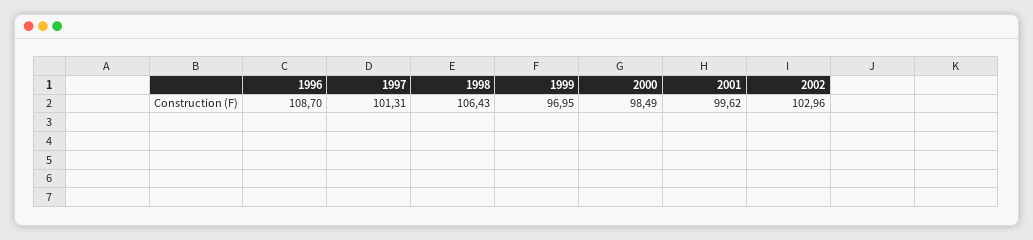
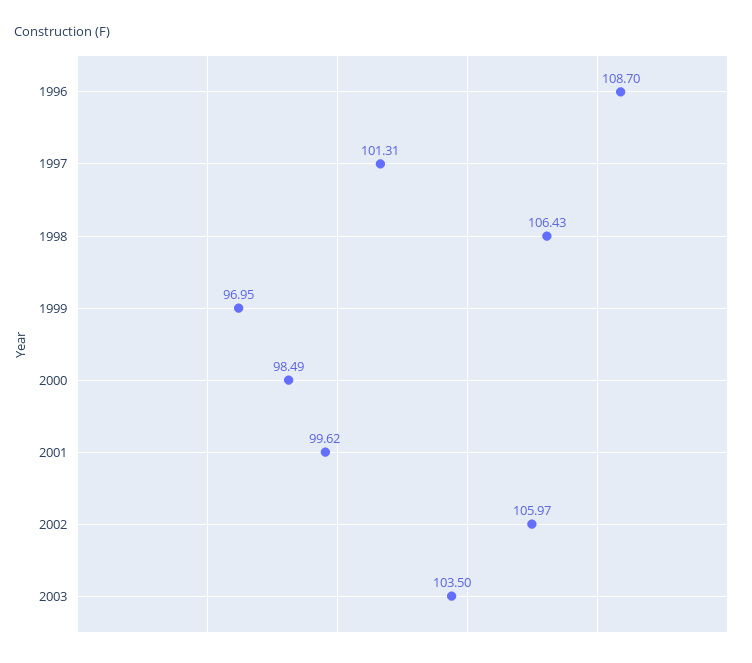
2002: 102.96 -> 105.97
2003: none -> 103.5

